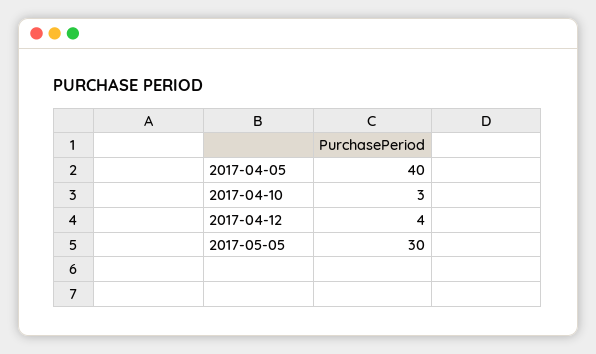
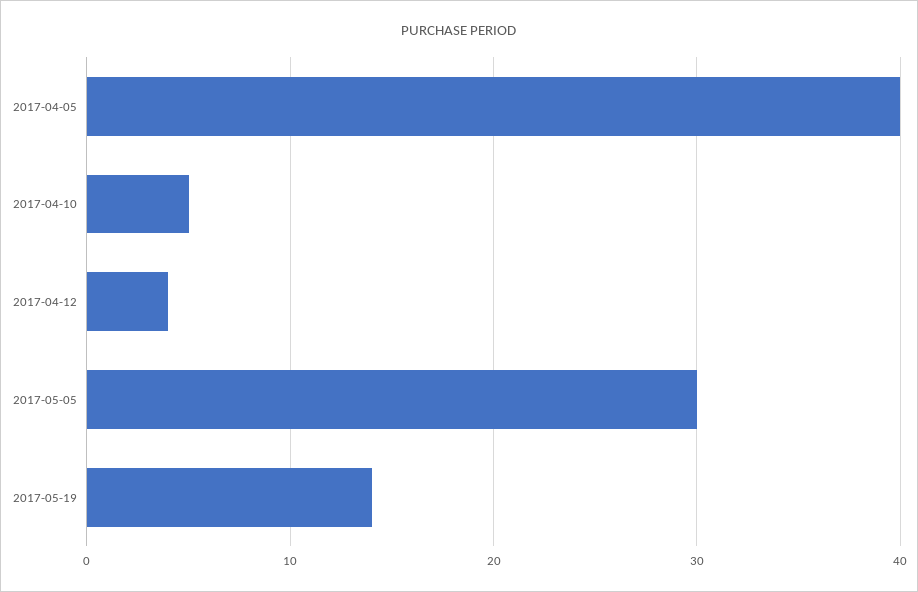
2017-04-10: 3 -> 5
2017-05-19: none -> 14

